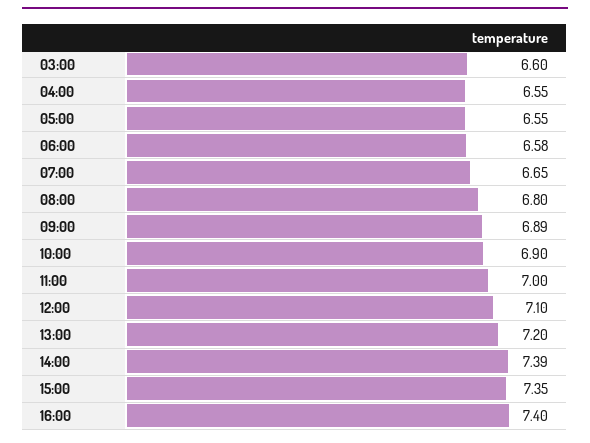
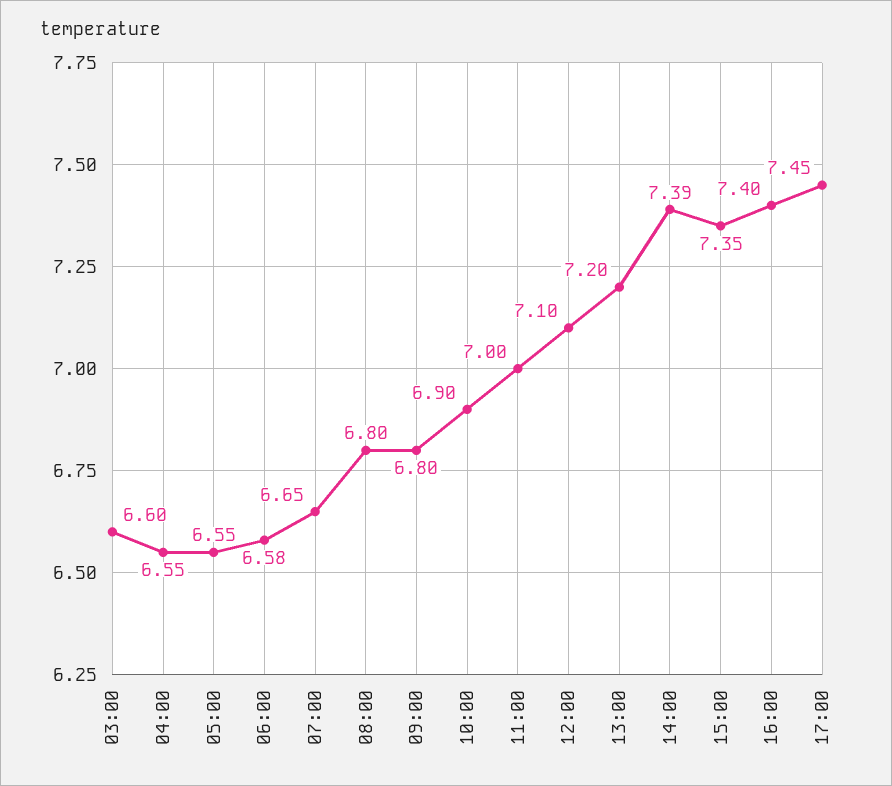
09:00: 6.89 -> 6.8
17:00: none -> 7.45

